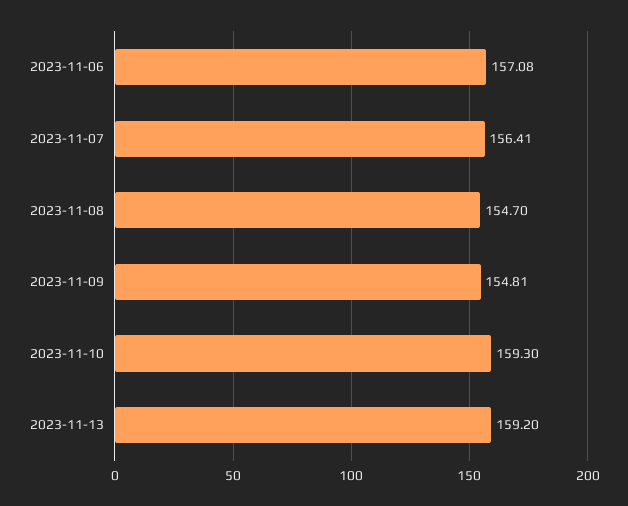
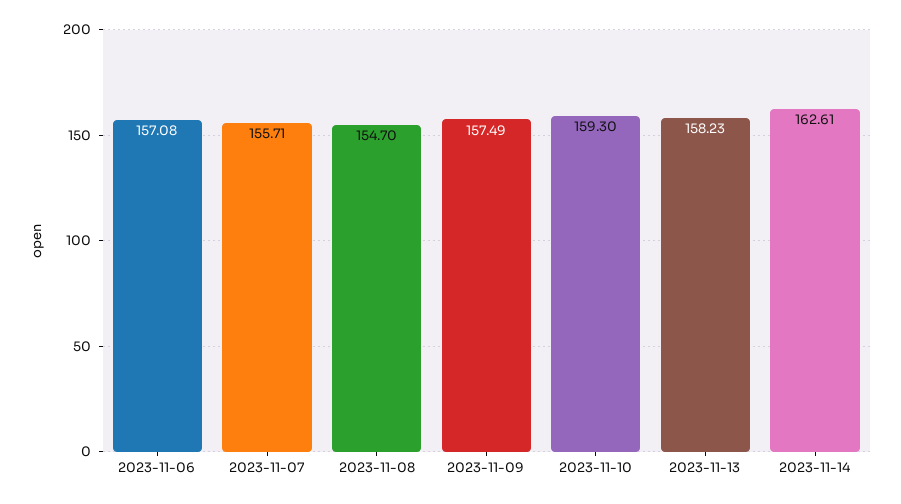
2023-11-07: 156.41 -> 155.71
2023-11-09: 154.81 -> 157.49
2023-11-13: 159.2 -> 158.23
2023-11-14: none -> 162.61

